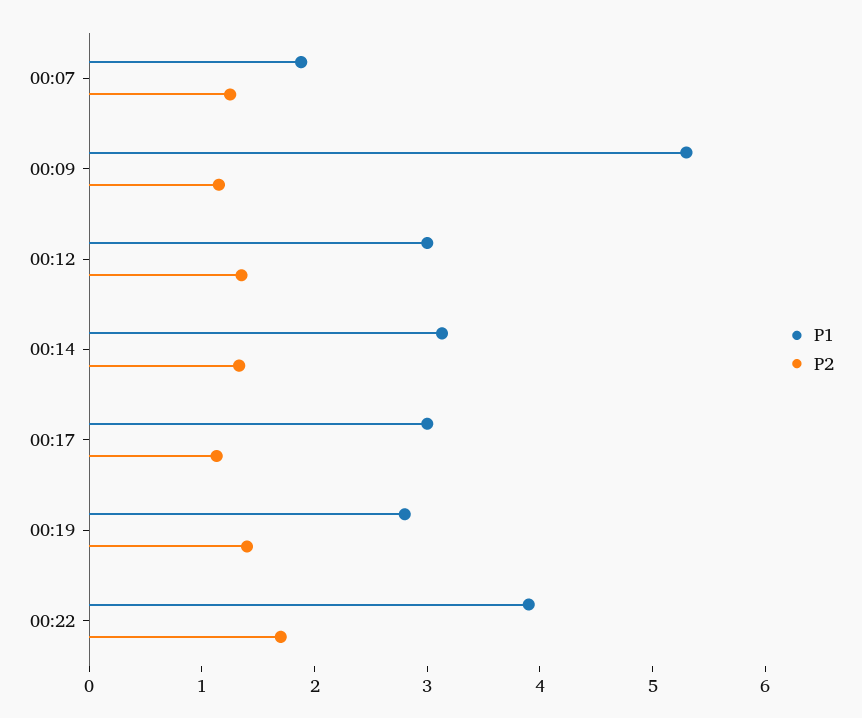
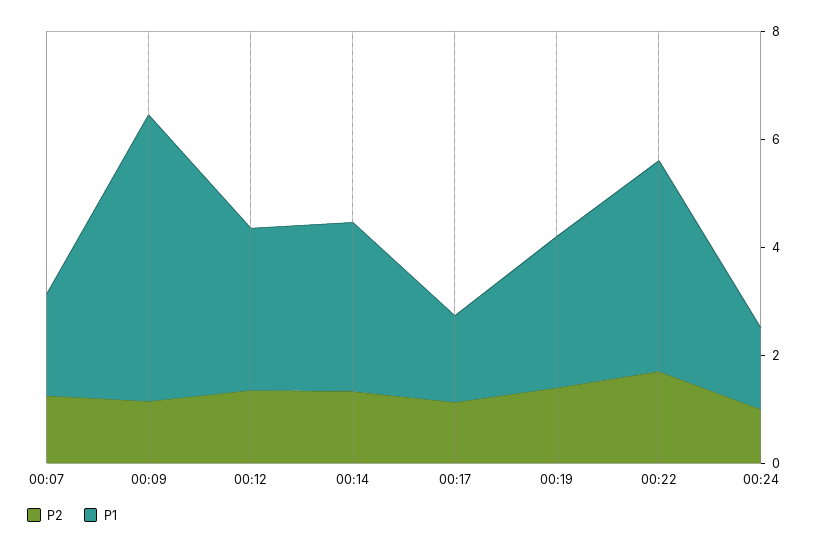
P1, 00:17: 3 -> 1.5
P2, 00:24: none -> 1
P1, 00:24: none -> 1.5

